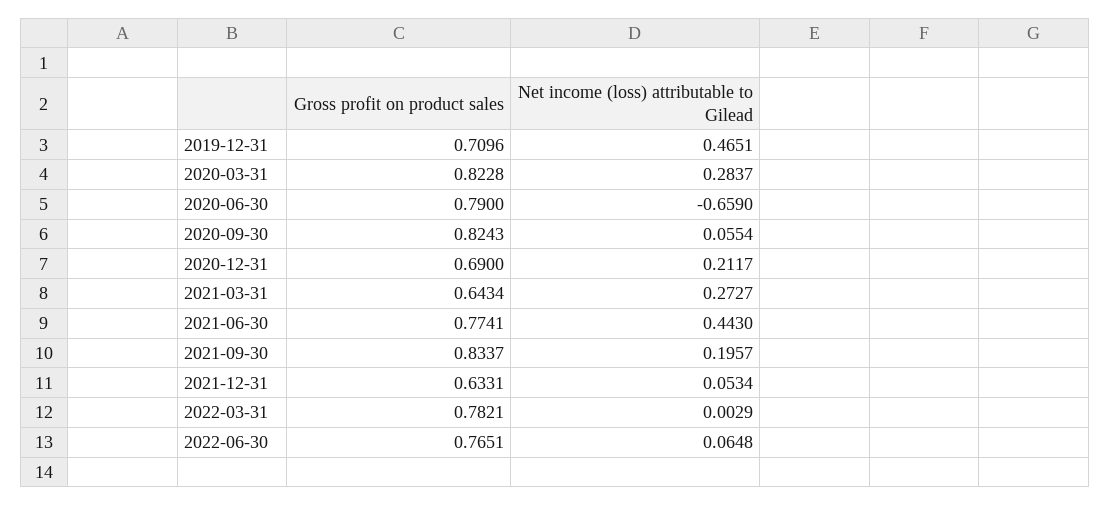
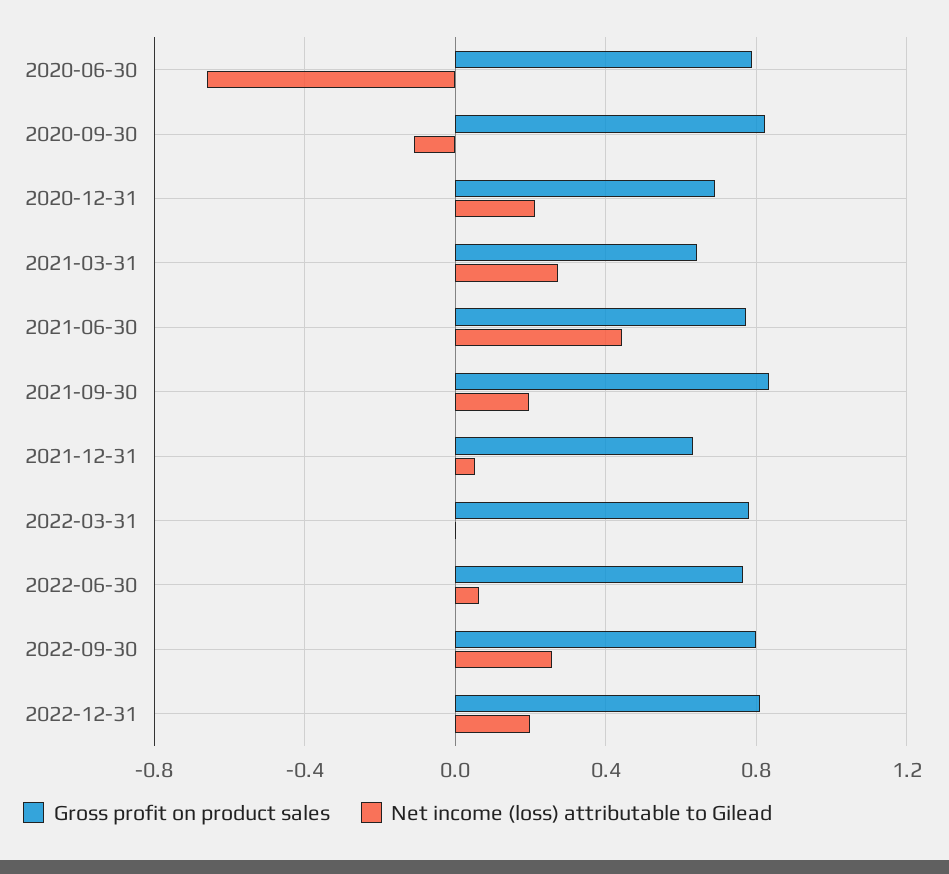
Gross profit on product sales, 2019-12-31: 0.7096 -> none
Net income (loss) attributable to Gilead, 2019-12-31: 0.4651 -> none
Gross profit on product sales, 2020-03-31: 0.8228 -> none
Net income (loss) attributable to Gilead, 2020-03-31: 0.2837 -> none
Net income (loss) attributable to Gilead, 2020-09-30: 0.0554 -> -0.1
Gross profit on product sales, 2022-09-30: none -> 0.8
Net income (loss) attributable to Gilead, 2022-09-30: none -> 0.25
Gross profit on product sales, 2022-12-31: none -> 0.8
Net income (loss) attributable to Gilead, 2022-12-31: none -> 0.2

